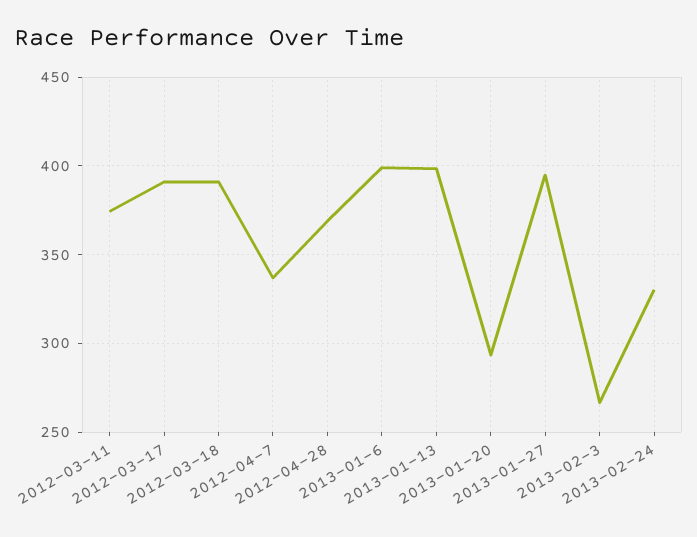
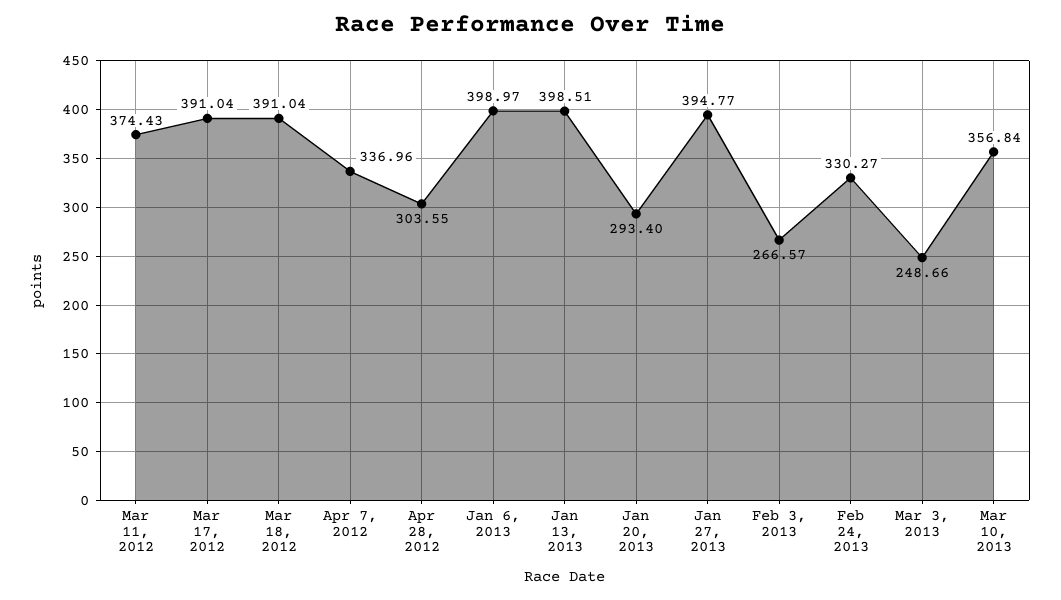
2012-04-28: 370 -> 303.55
Mar 3, 2013: none -> 248.66
Mar 10, 2013: none -> 356.84

